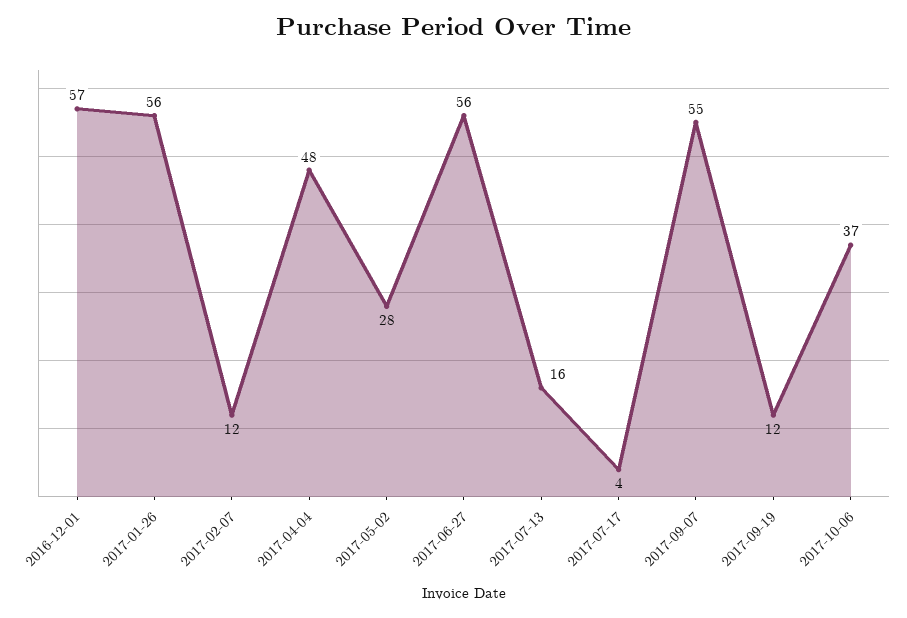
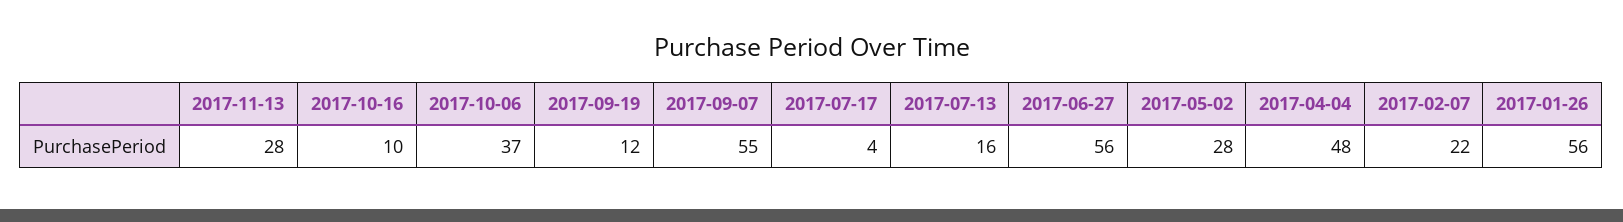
2016-12-01: 57 -> none
2017-02-07: 12 -> 22
2017-11-13: none -> 28
2017-10-16: none -> 10

